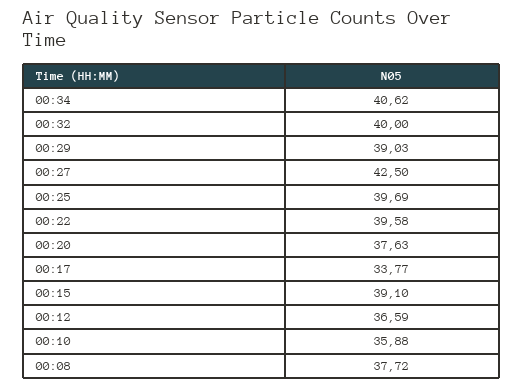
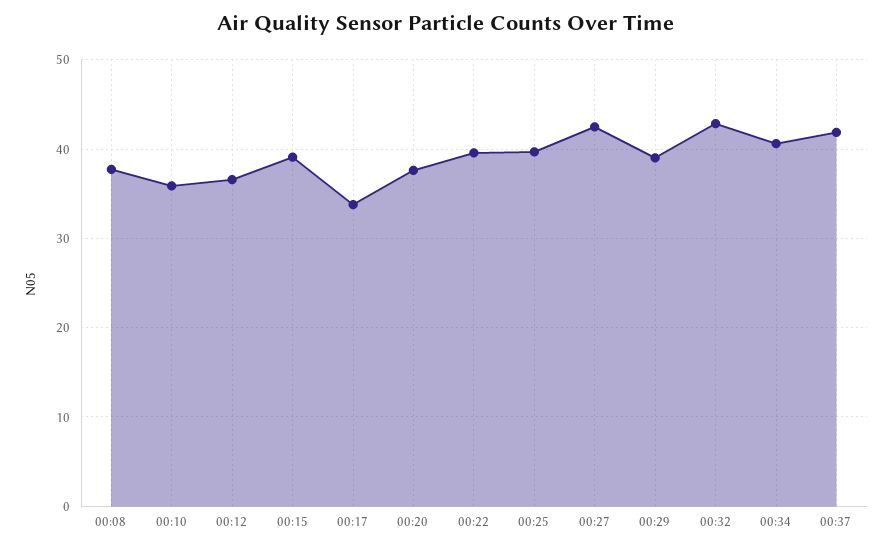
00:32: 40 -> 43
00:37: none -> 42

